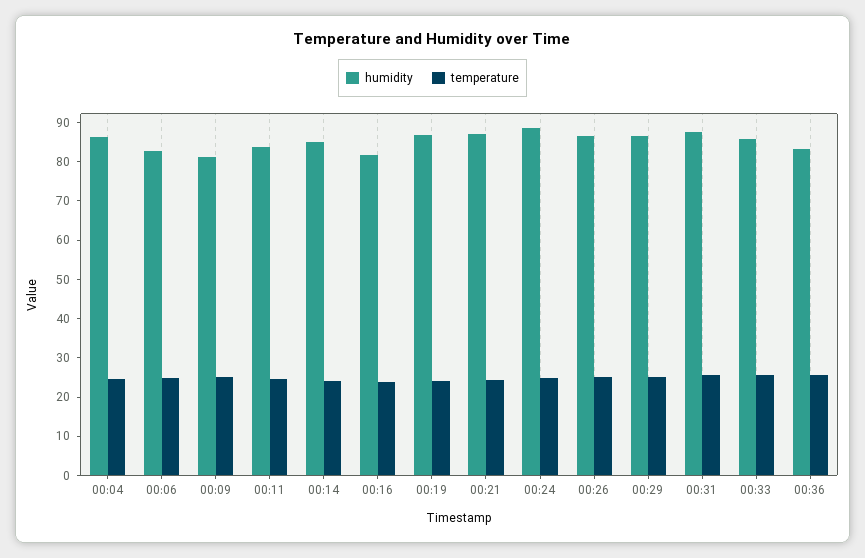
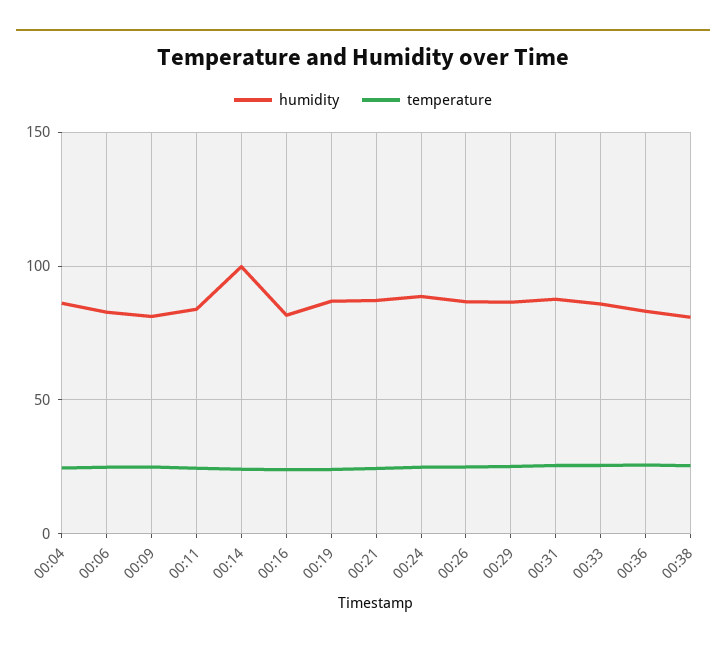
humidity, 00:14: 85 -> 100
humidity, 00:38: none -> 80
temperature, 00:38: none -> 25

